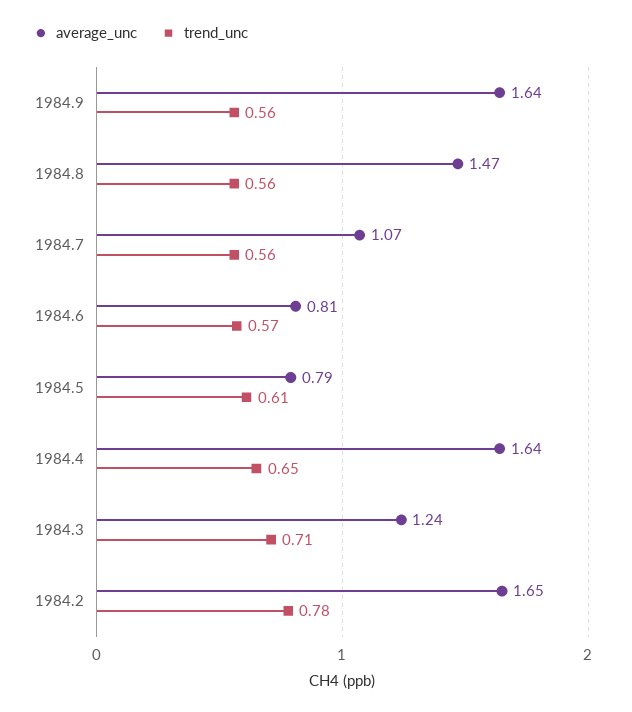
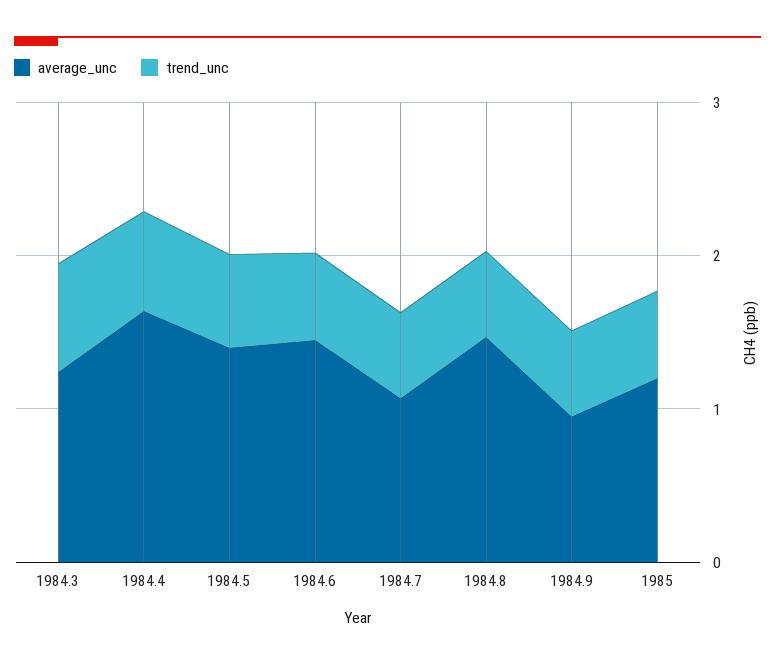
average_unc, 1984.9: 1.64 -> 1
average_unc, 1984.6: 0.81 -> 1.4
average_unc, 1984.5: 0.79 -> 1.4
average_unc, 1984.2: 1.65 -> none
trend_unc, 1984.2: 0.78 -> none
average_unc, 1985: none -> 1.2
trend_unc, 1985: none -> 0.6

